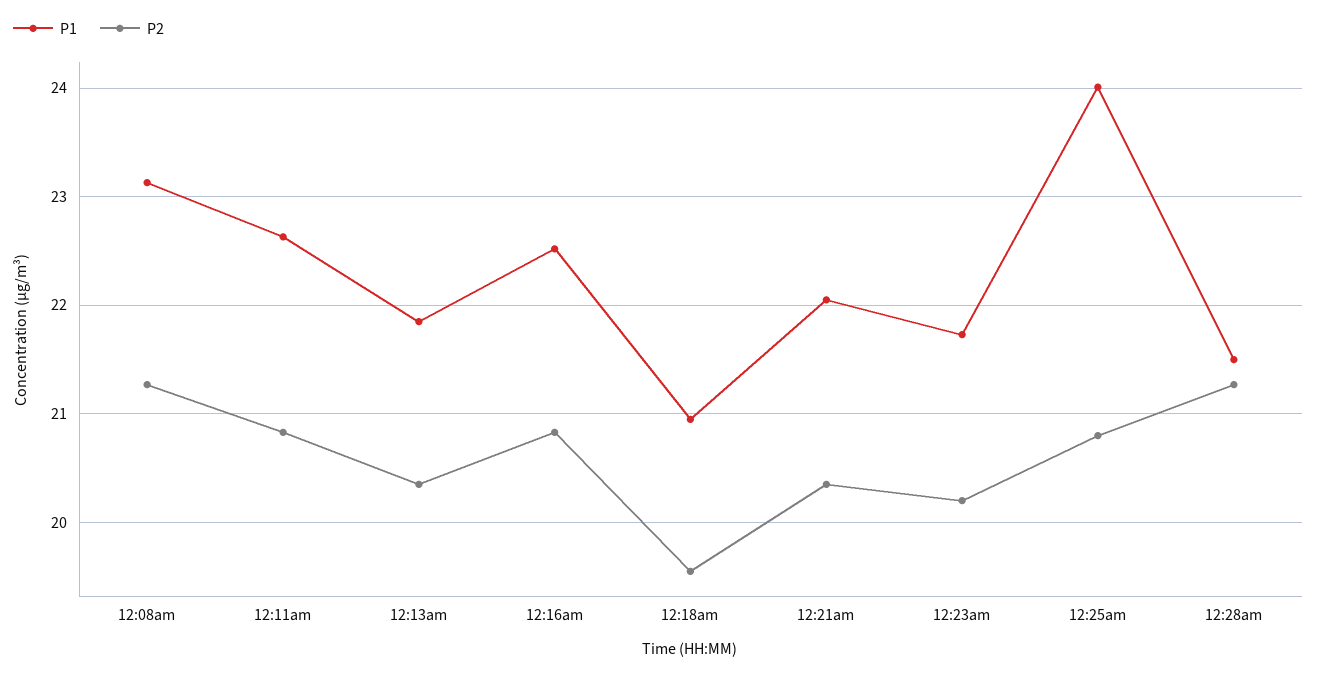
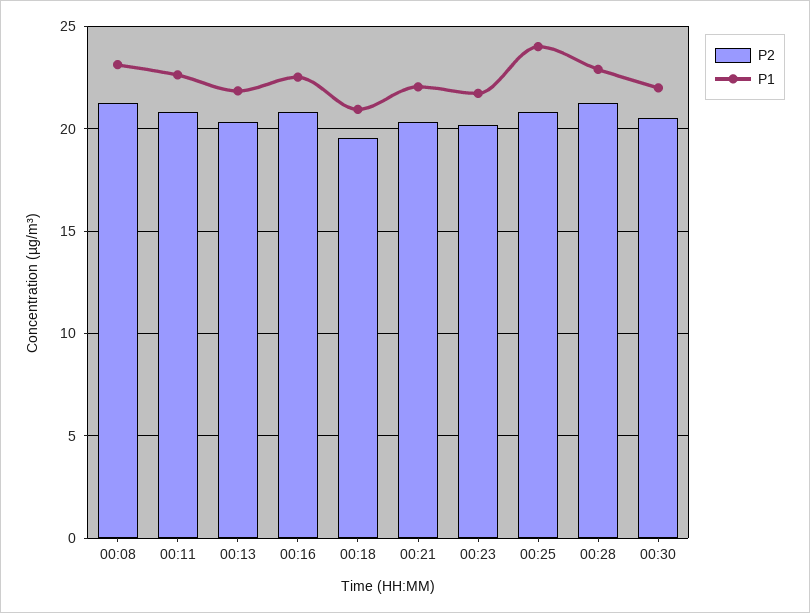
P1, 12:28am: 21.5 -> 23
P2, 00:30: none -> 20.5
P1, 00:30: none -> 22

